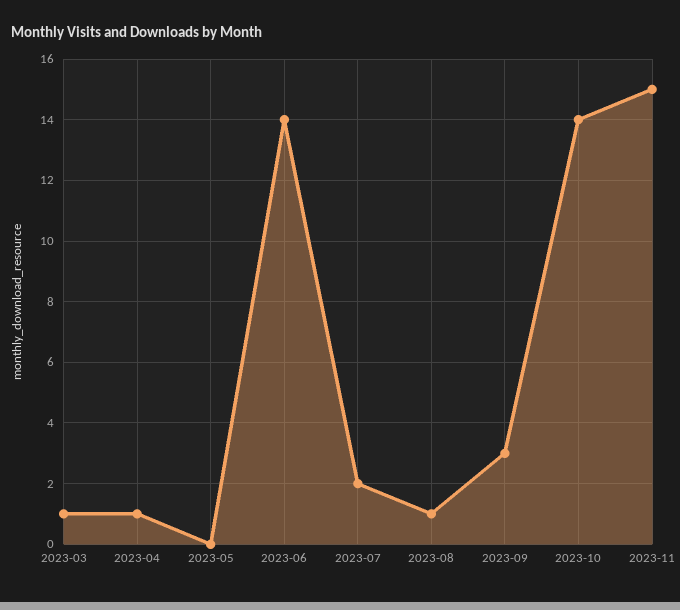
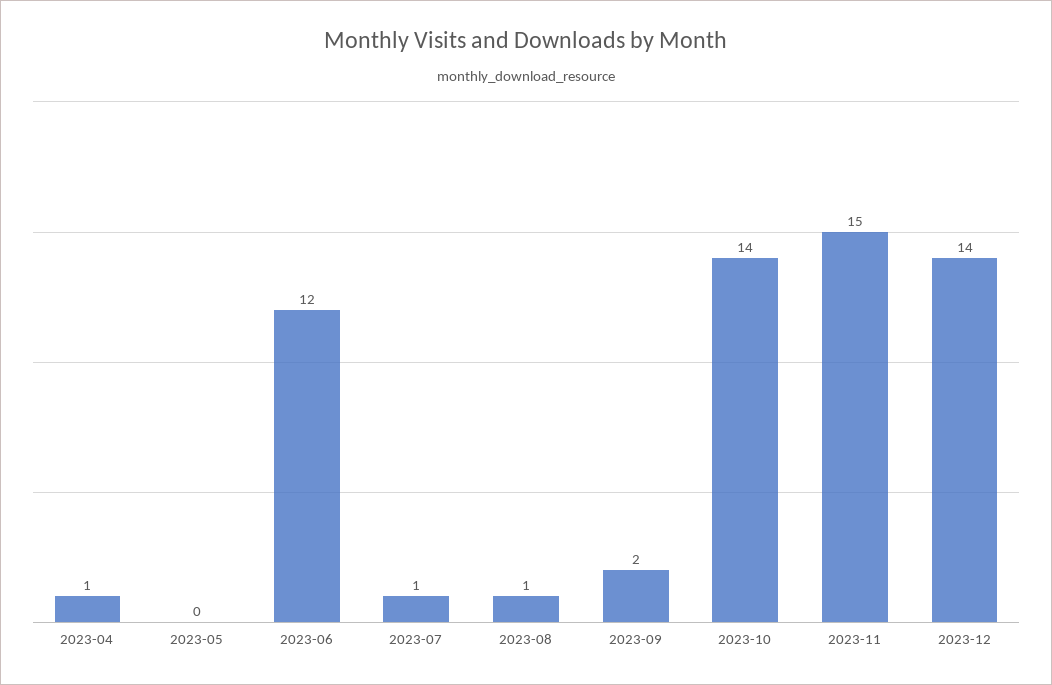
2023-03: 1 -> none
2023-06: 14 -> 12
2023-07: 2 -> 1
2023-09: 3 -> 2
2023-12: none -> 14

